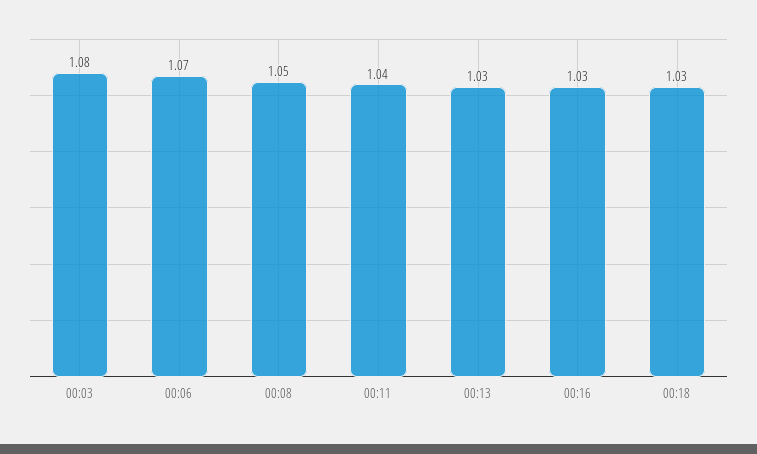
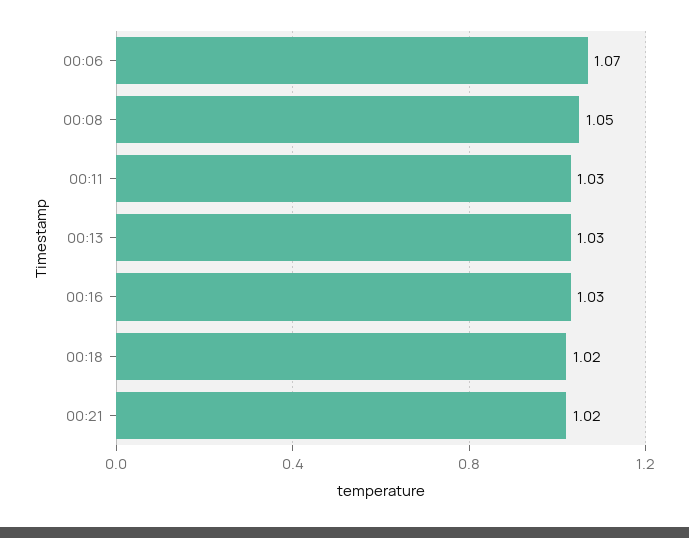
00:03: 1.08 -> none
00:11: 1.04 -> 1.03
00:18: 1.03 -> 1.02
00:21: none -> 1.02

